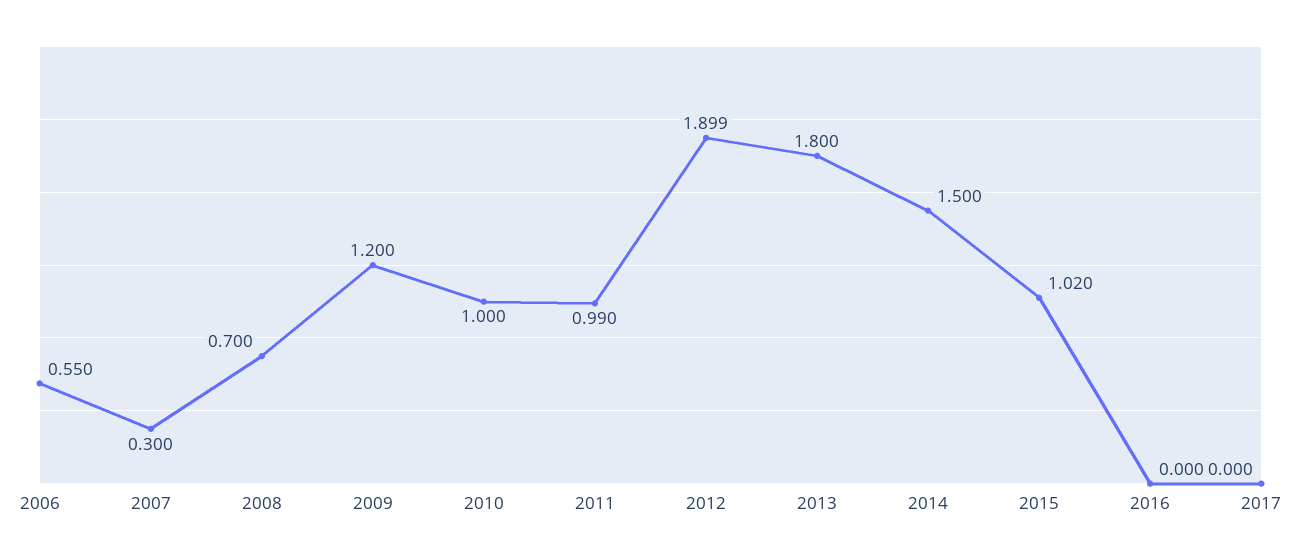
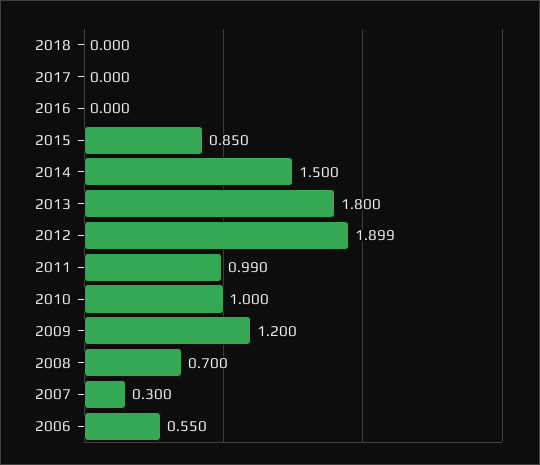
2015: 1.02 -> 0.85
2018: none -> 0

